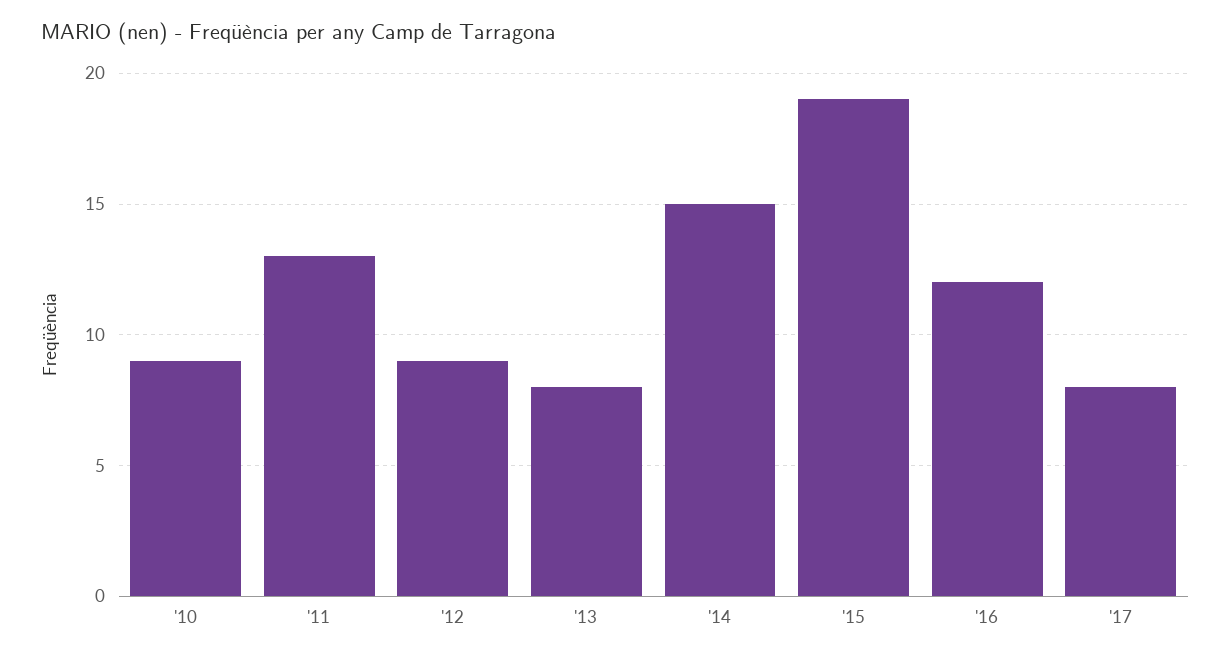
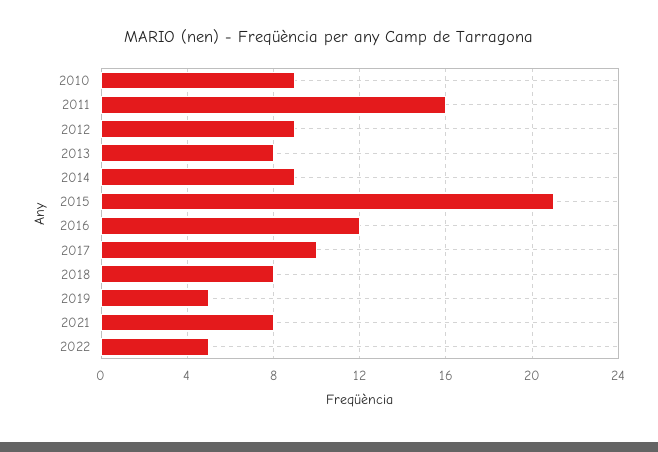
'11: 13 -> 16
'14: 15 -> 9
'15: 19 -> 21
'17: 8 -> 10
2018: none -> 8
2019: none -> 5
2021: none -> 8
2022: none -> 5

